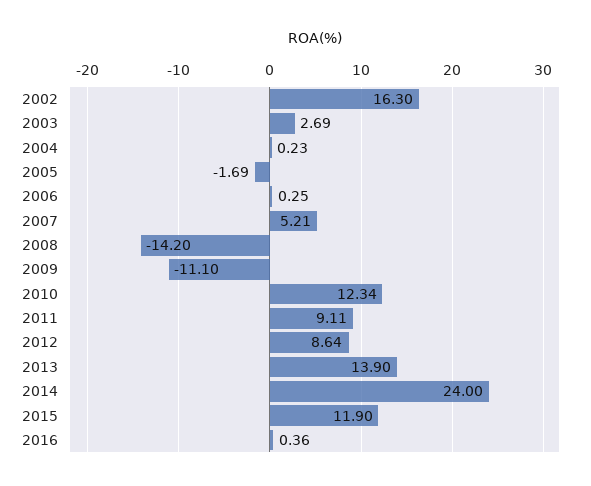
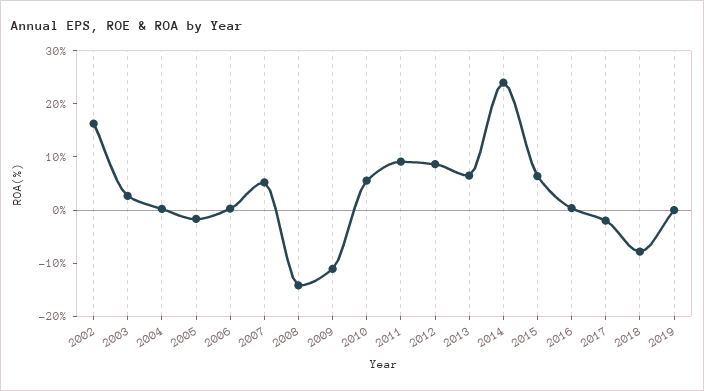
2010: 12.34 -> 6
2013: 13.9 -> 6
2015: 11.9 -> 6
2017: none -> -2
2018: none -> -8
2019: none -> 0

